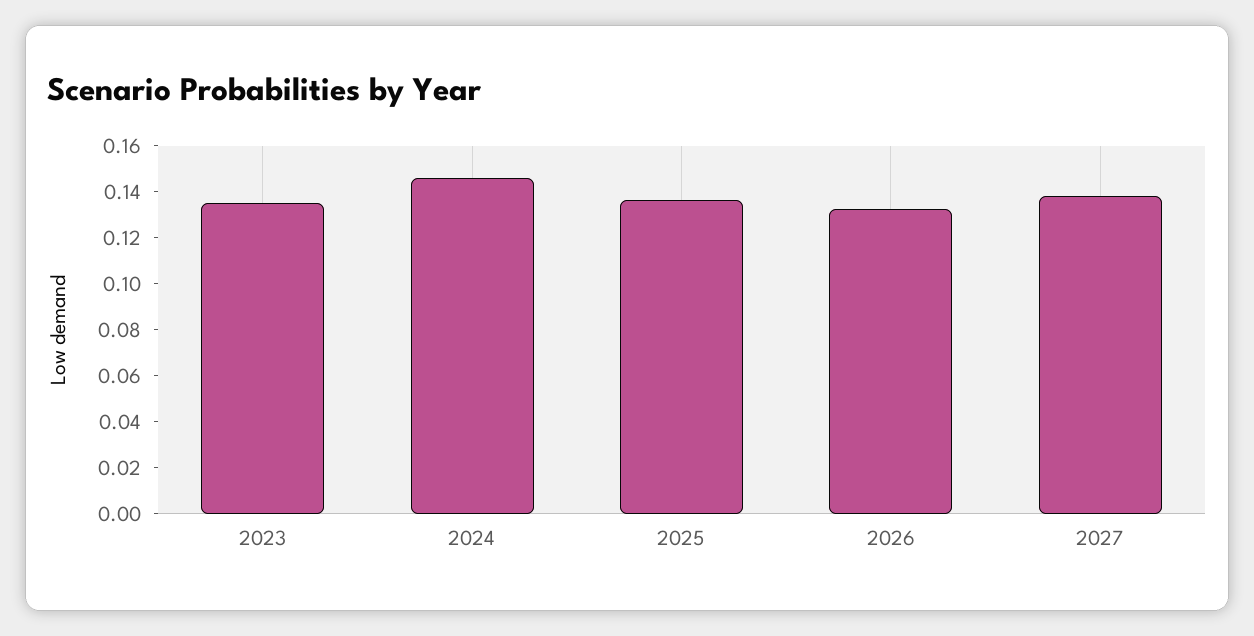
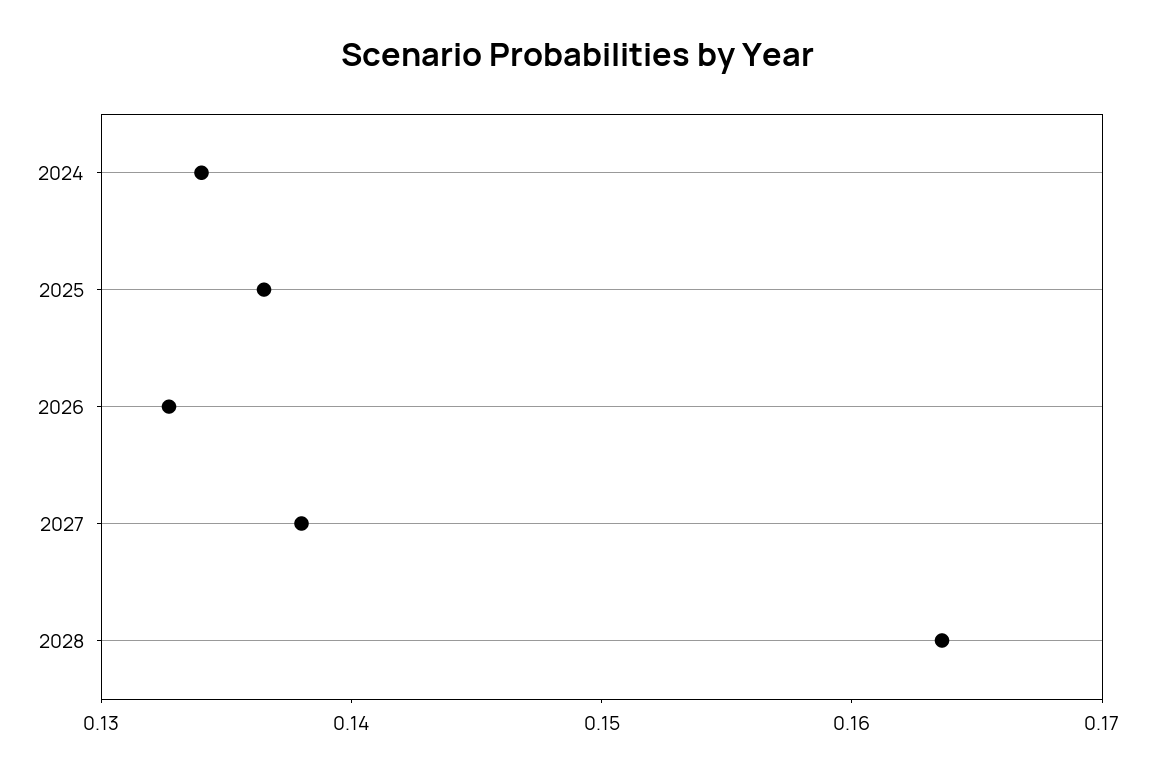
2023: 0.135 -> none
2024: 0.145 -> 0.134
2028: none -> 0.164

